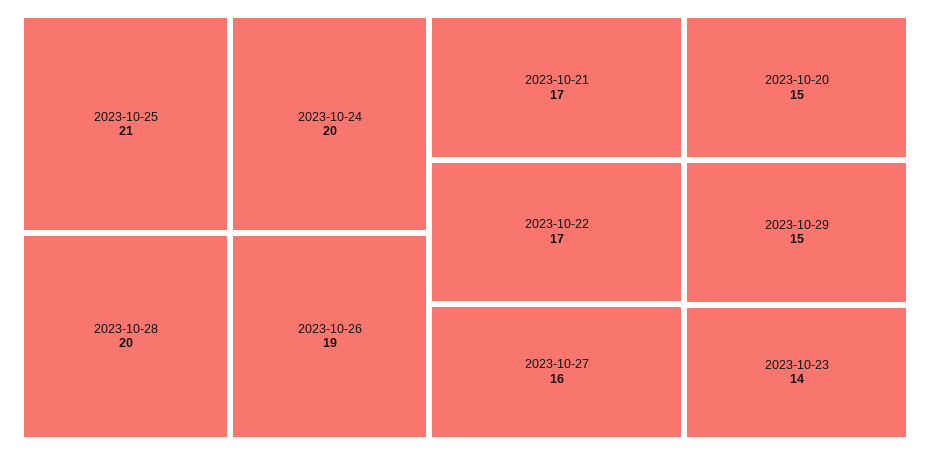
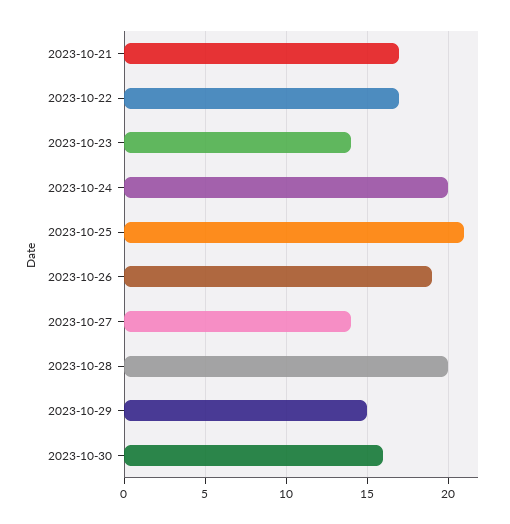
2023-10-27: 16 -> 14
2023-10-20: 15 -> none
2023-10-30: none -> 16

